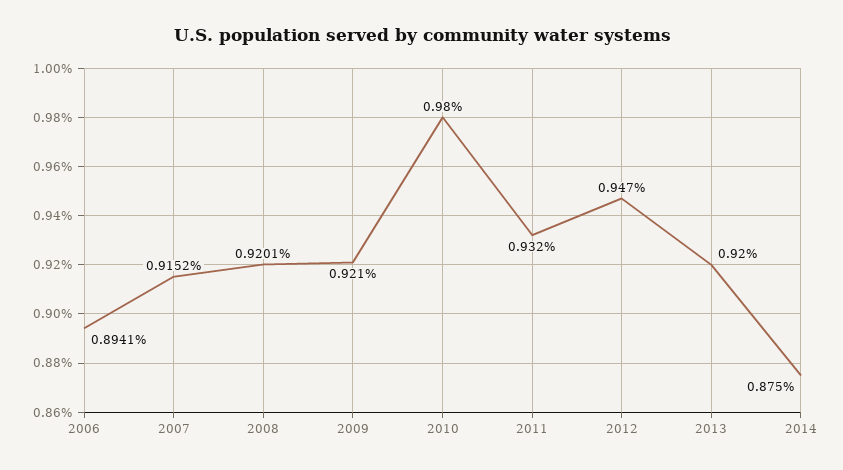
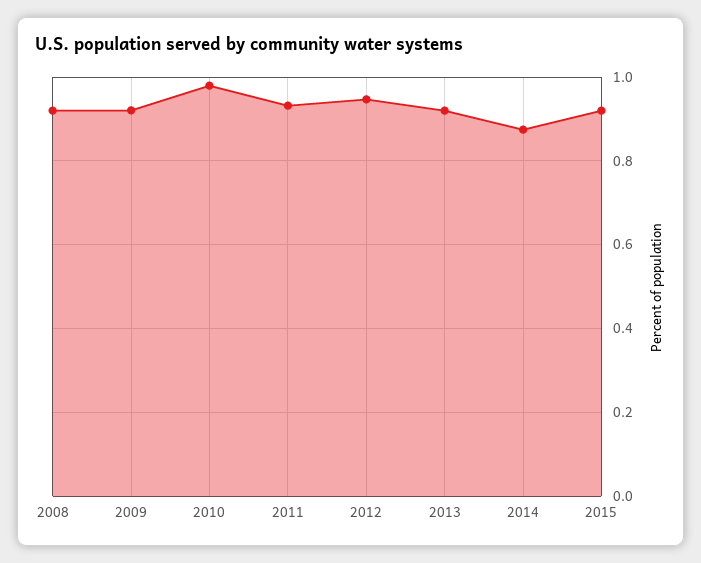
2006: 0.8941 -> none
2007: 0.9152 -> none
2015: none -> 0.92

